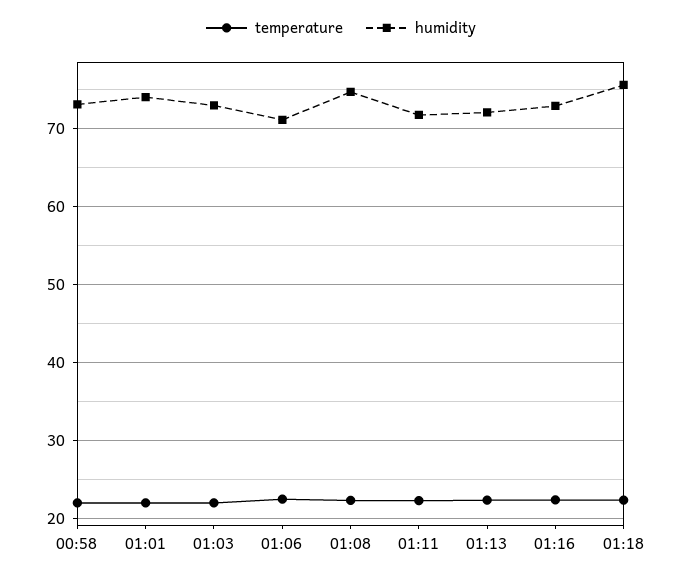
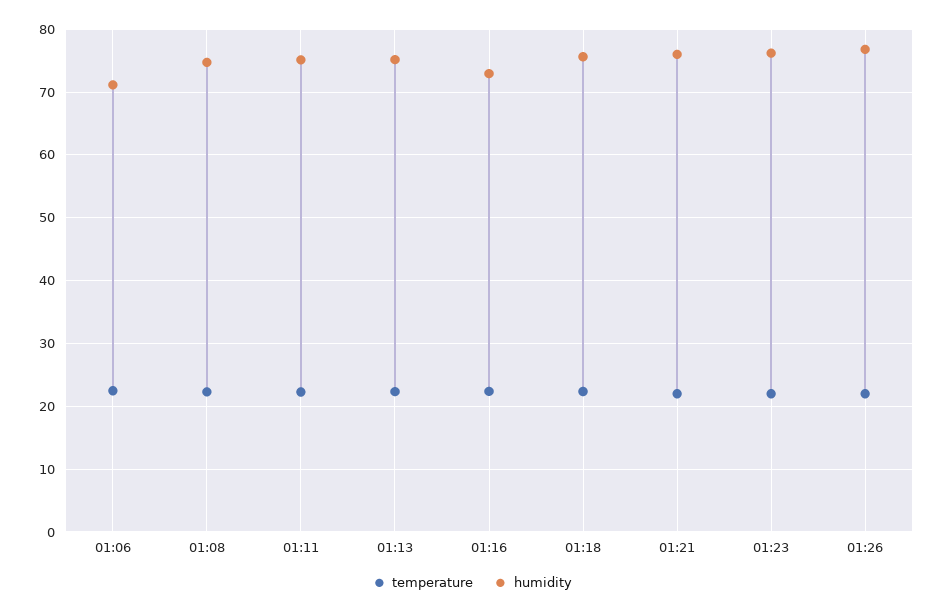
temperature, 00:58: 22 -> none
humidity, 00:58: 73 -> none
temperature, 01:01: 22 -> none
humidity, 01:01: 74 -> none
temperature, 01:03: 22 -> none
humidity, 01:03: 73 -> none
humidity, 01:11: 72 -> 75
humidity, 01:13: 72 -> 75
temperature, 01:21: none -> 22
humidity, 01:21: none -> 76
temperature, 01:23: none -> 22
humidity, 01:23: none -> 76
temperature, 01:26: none -> 22
humidity, 01:26: none -> 77

